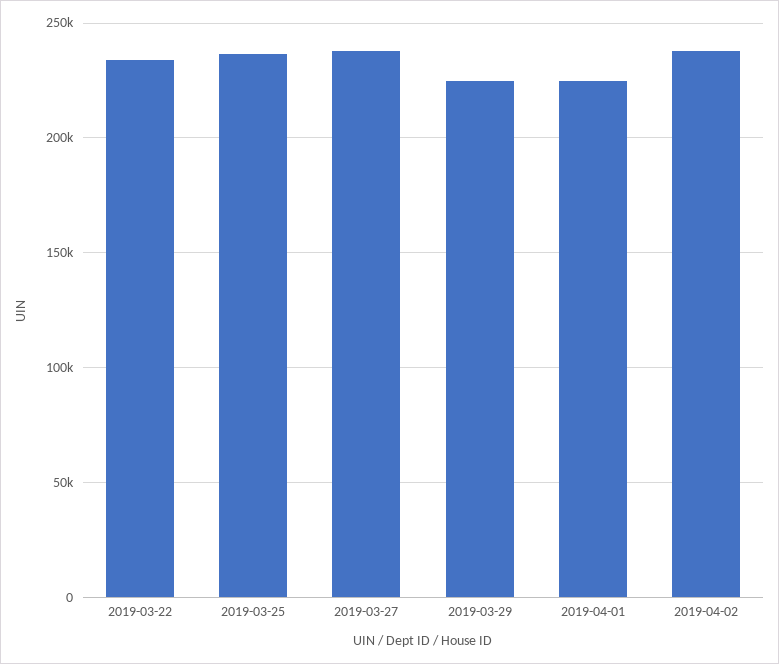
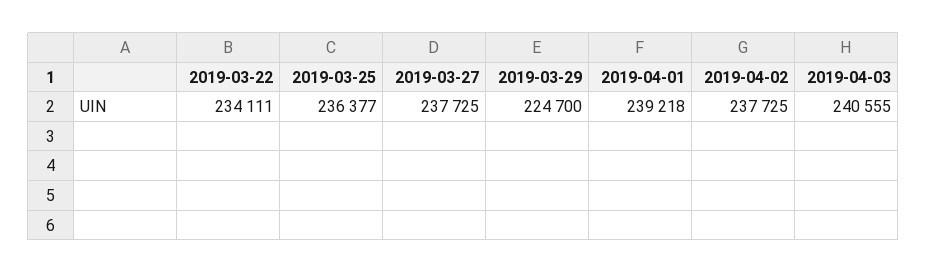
2019-04-01: 225000 -> 239218
2019-04-03: none -> 240555

